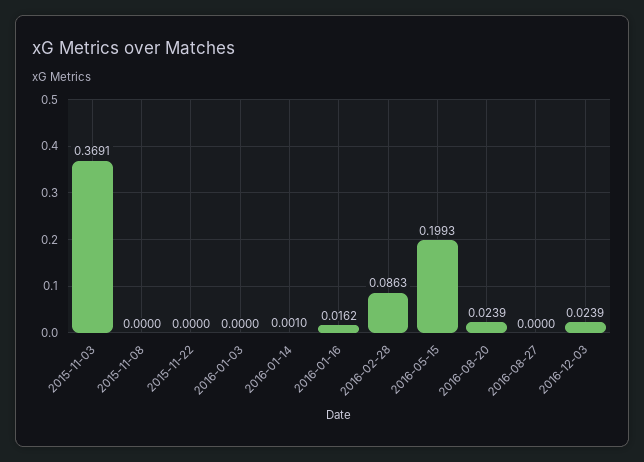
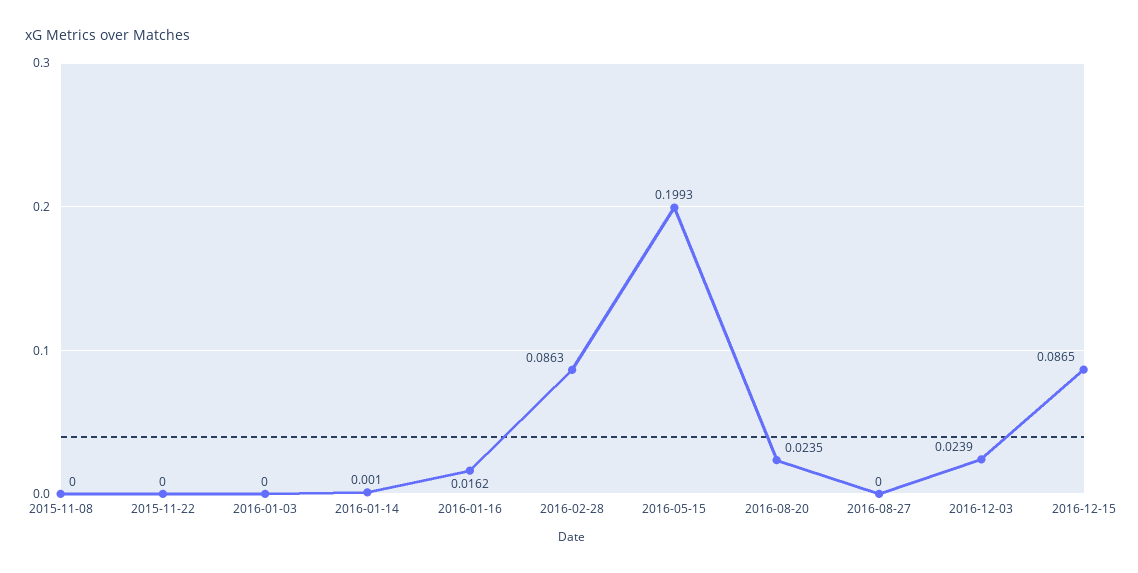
2015-11-03: 0.3691 -> none
2016-08-20: 0.0239 -> 0.0235
2016-12-15: none -> 0.0865

